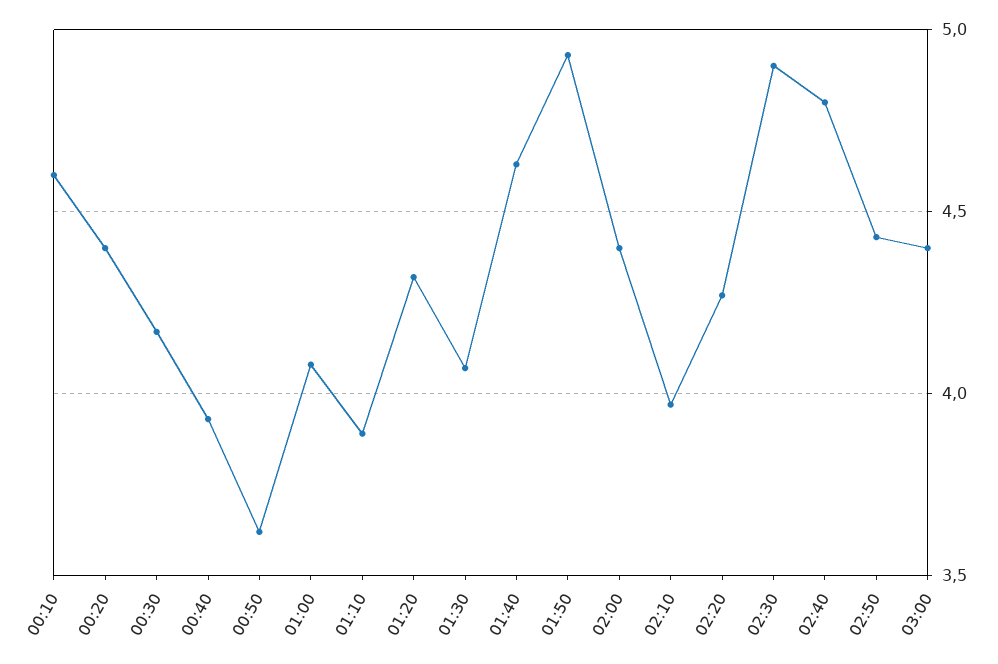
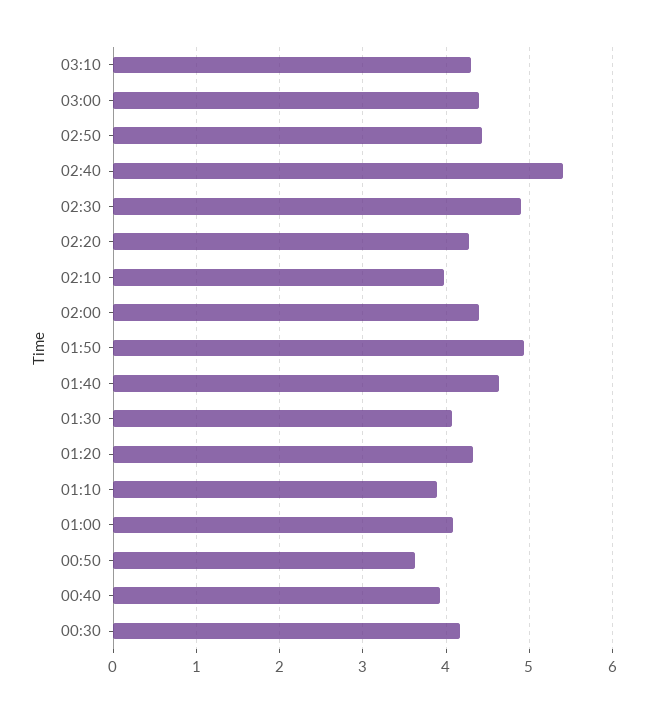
00:10: 4.6 -> none
00:20: 4.4 -> none
02:40: 4.8 -> 5.4
03:10: none -> 4.3

